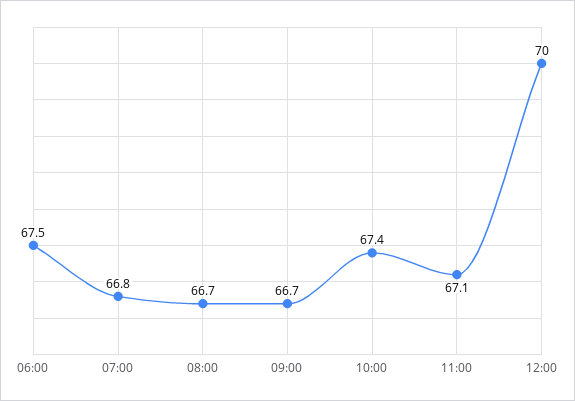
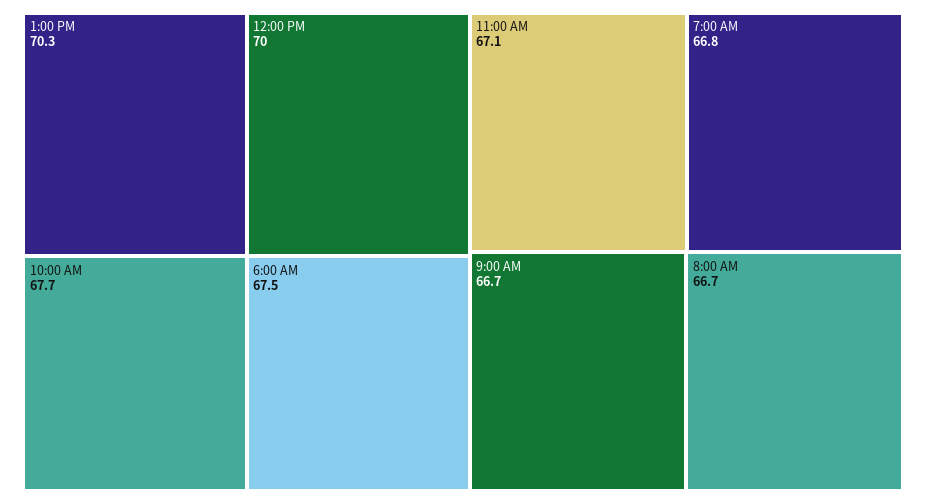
10:00: 67.4 -> 67.7
1:00 PM: none -> 70.3

